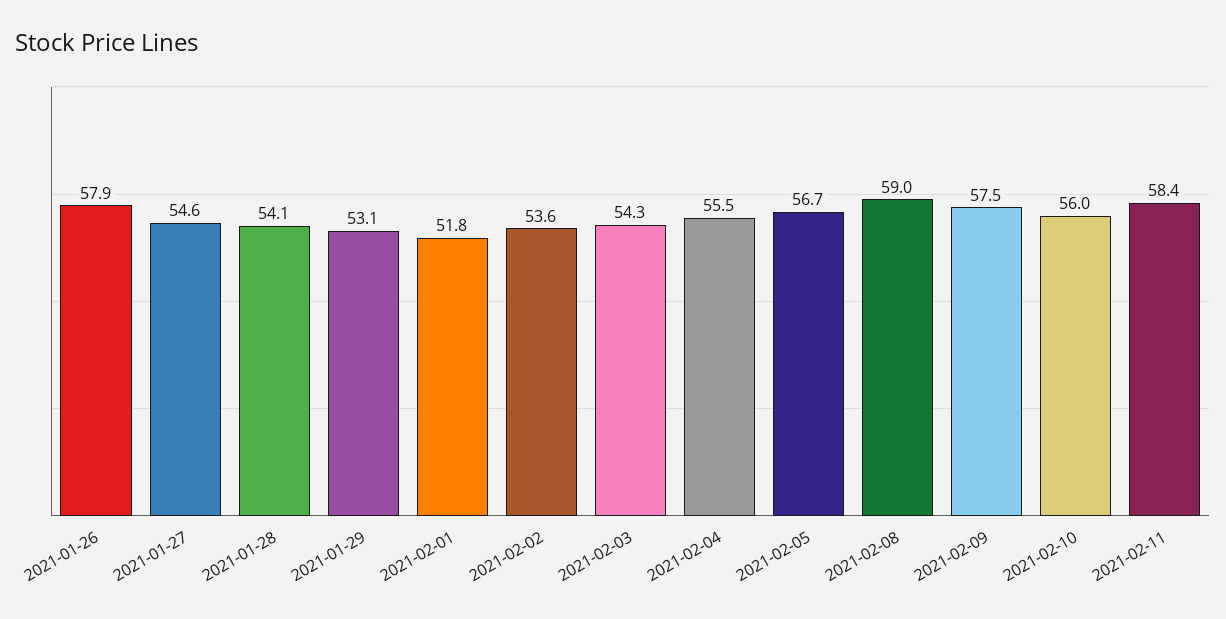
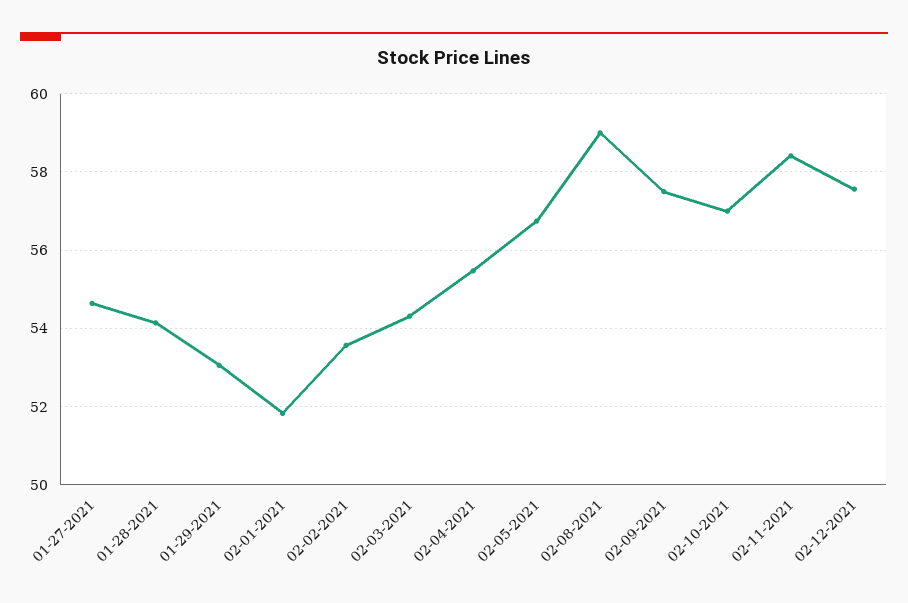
2021-01-26: 57.9 -> none
2021-02-10: 56 -> 57
02-12-2021: none -> 57.6

